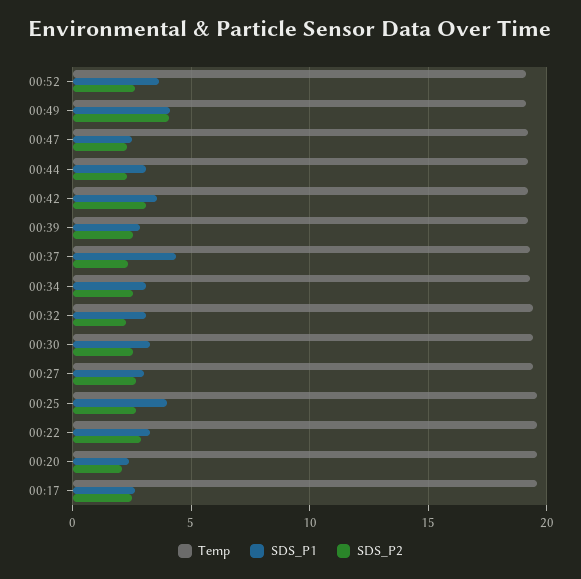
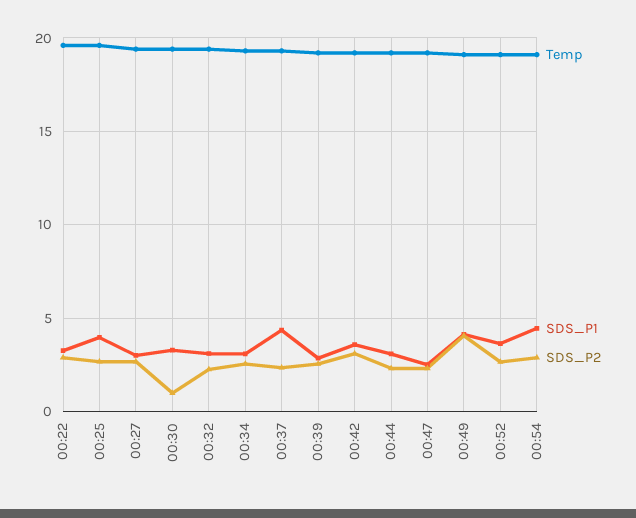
SDS_P2, 00:30: 2.5 -> 1
Temp, 00:20: 19.5 -> none
SDS_P1, 00:20: 2.5 -> none
SDS_P2, 00:20: 2 -> none
Temp, 00:17: 19.5 -> none
SDS_P1, 00:17: 2.5 -> none
SDS_P2, 00:17: 2.5 -> none
Temp, 00:54: none -> 19
SDS_P1, 00:54: none -> 4.5
SDS_P2, 00:54: none -> 3

